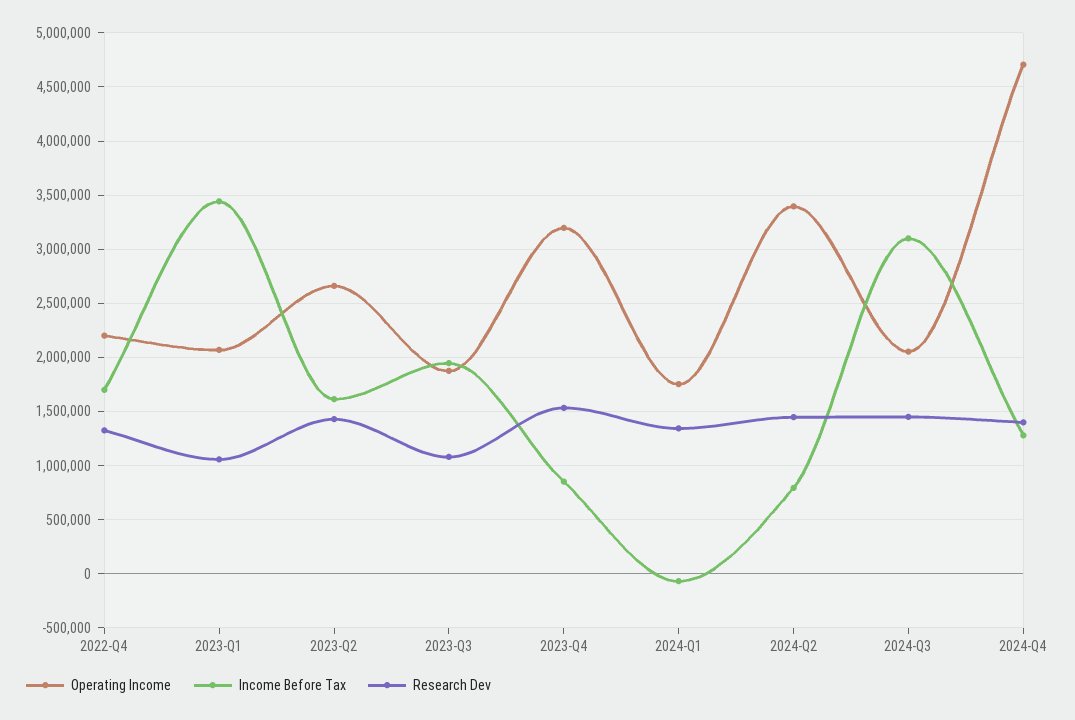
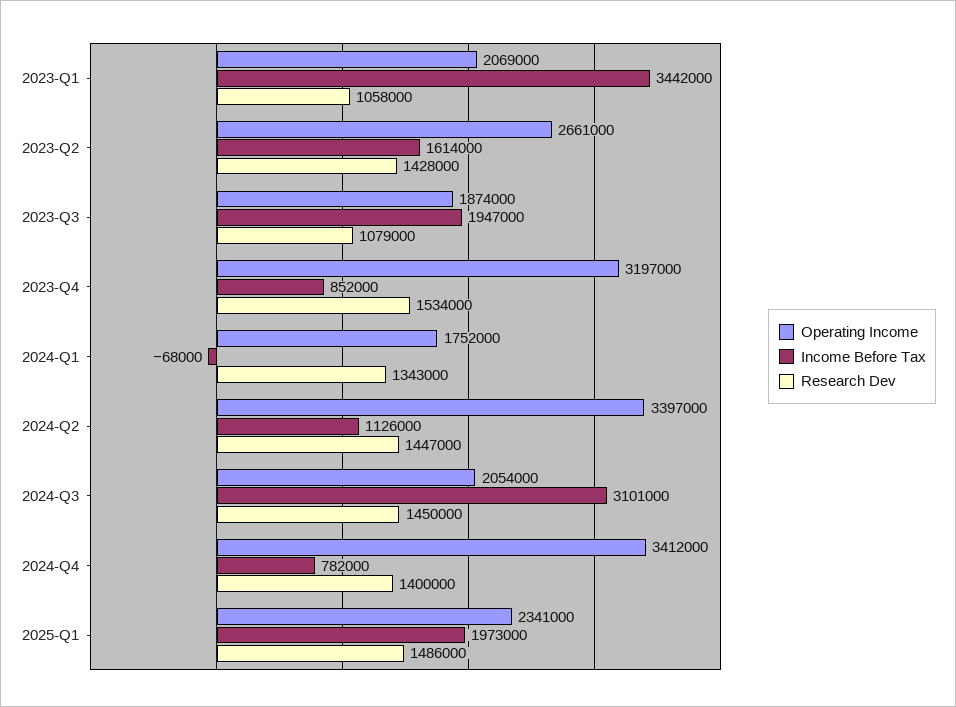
Operating Income, 2022-Q4: 2200000 -> none
Income Before Tax, 2022-Q4: 1700000 -> none
Research Dev, 2022-Q4: 1300000 -> none
Income Before Tax, 2024-Q2: 800000 -> 1126000
Operating Income, 2024-Q4: 4700000 -> 3412000
Income Before Tax, 2024-Q4: 1300000 -> 782000
Operating Income, 2025-Q1: none -> 2341000
Income Before Tax, 2025-Q1: none -> 1973000
Research Dev, 2025-Q1: none -> 1486000

